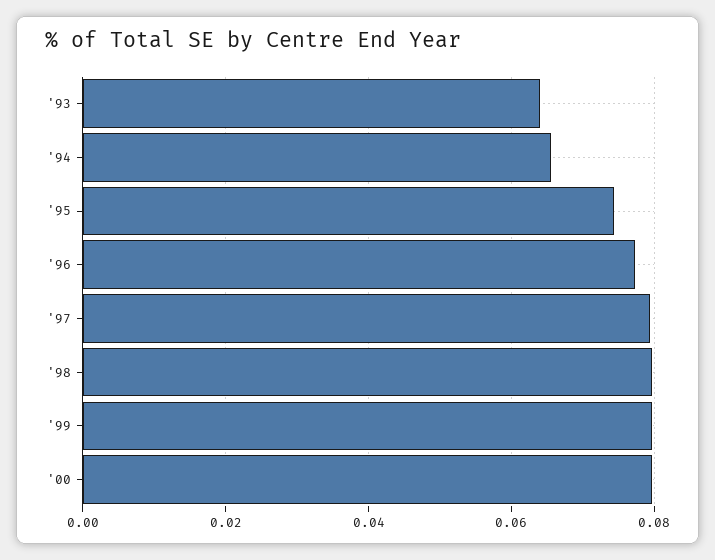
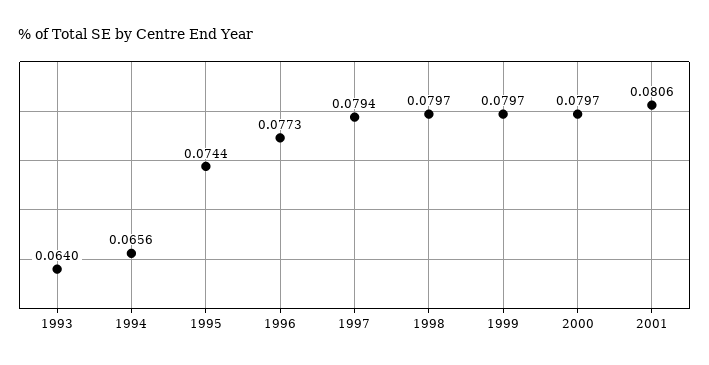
2001: none -> 0.0806

